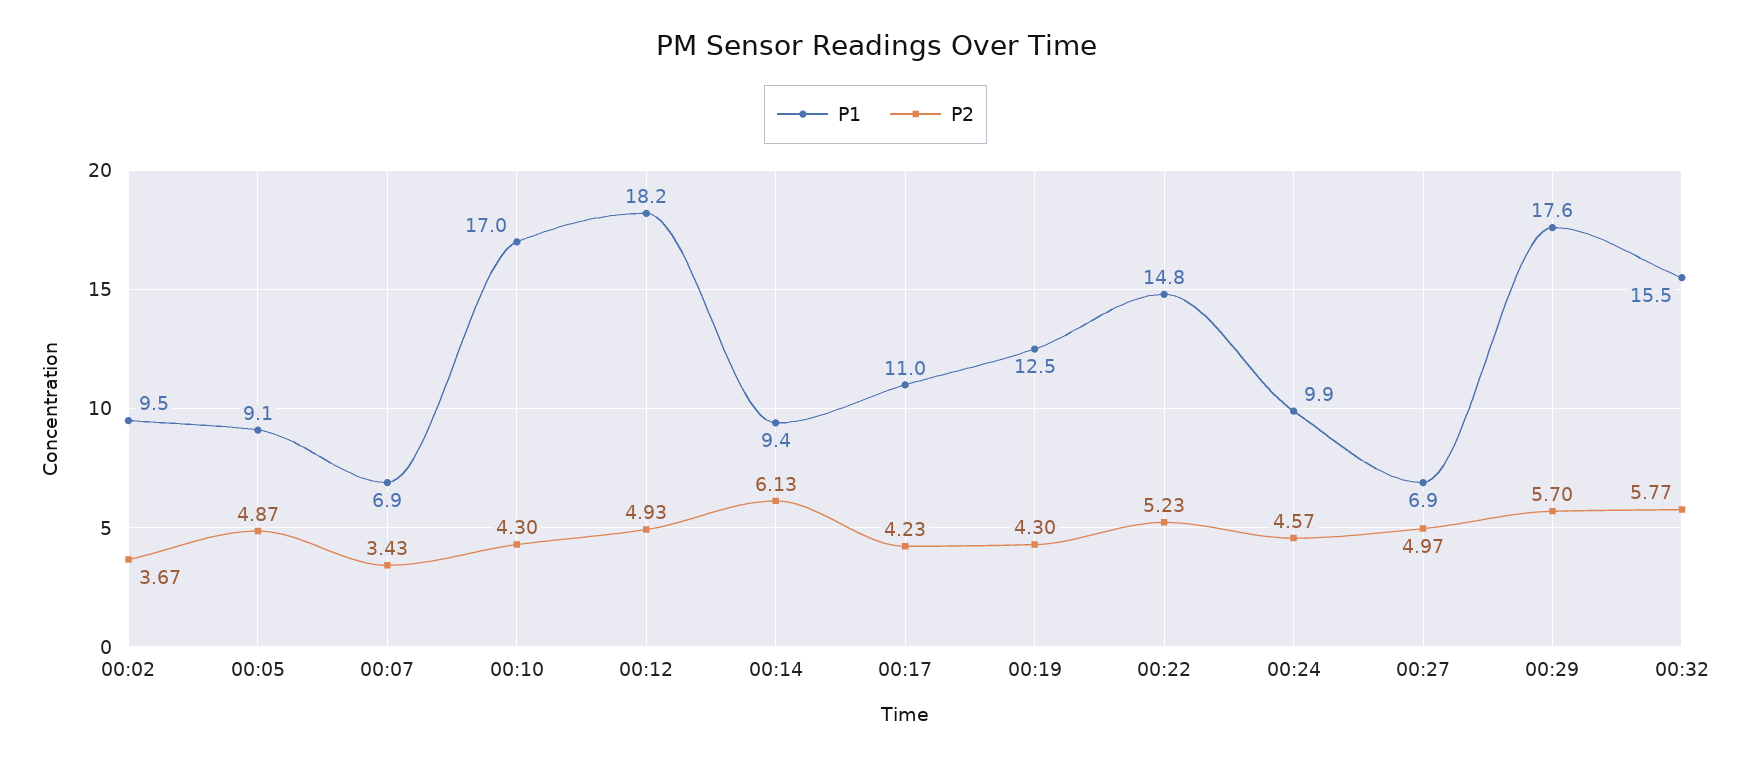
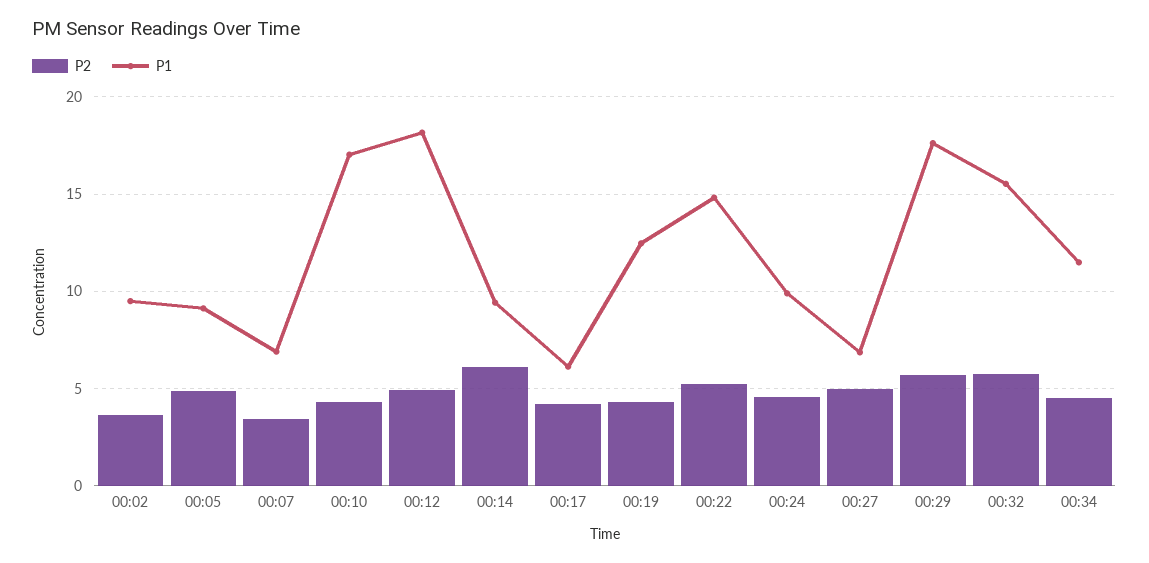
P1, 00:17: 11 -> 6
P2, 00:34: none -> 4.5
P1, 00:34: none -> 11.5

